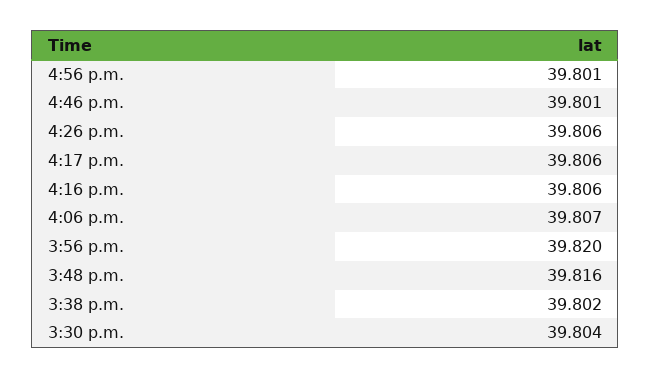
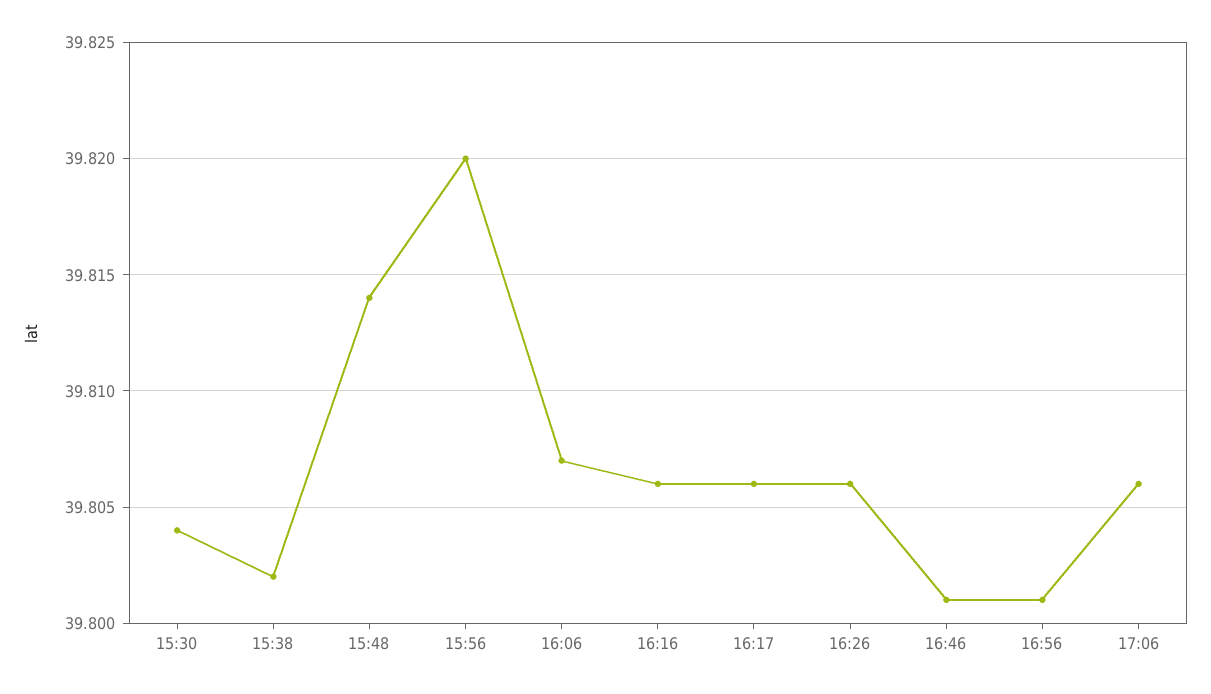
3:48 p.m.: 39.816 -> 39.814
17:06: none -> 39.806

